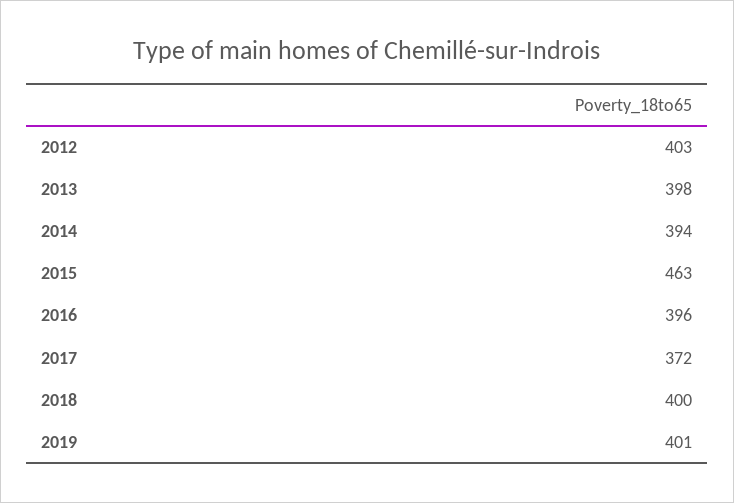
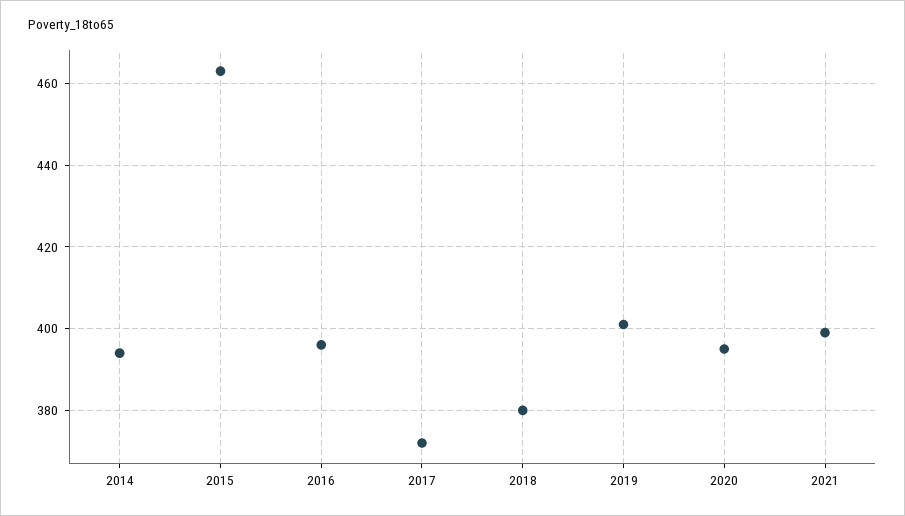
2012: 403 -> none
2013: 398 -> none
2018: 400 -> 380
2020: none -> 395
2021: none -> 400

